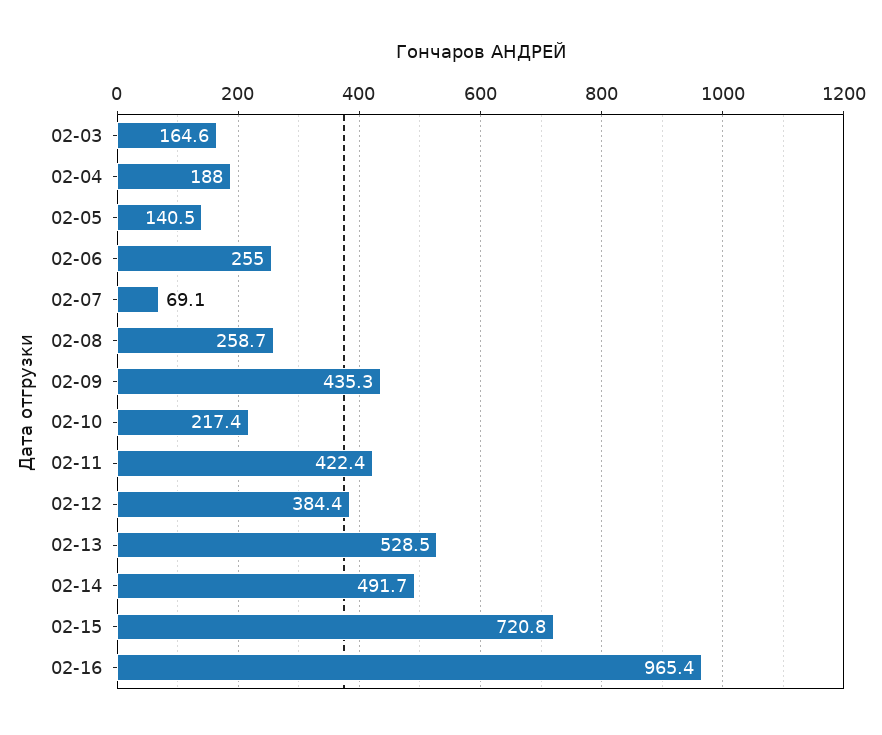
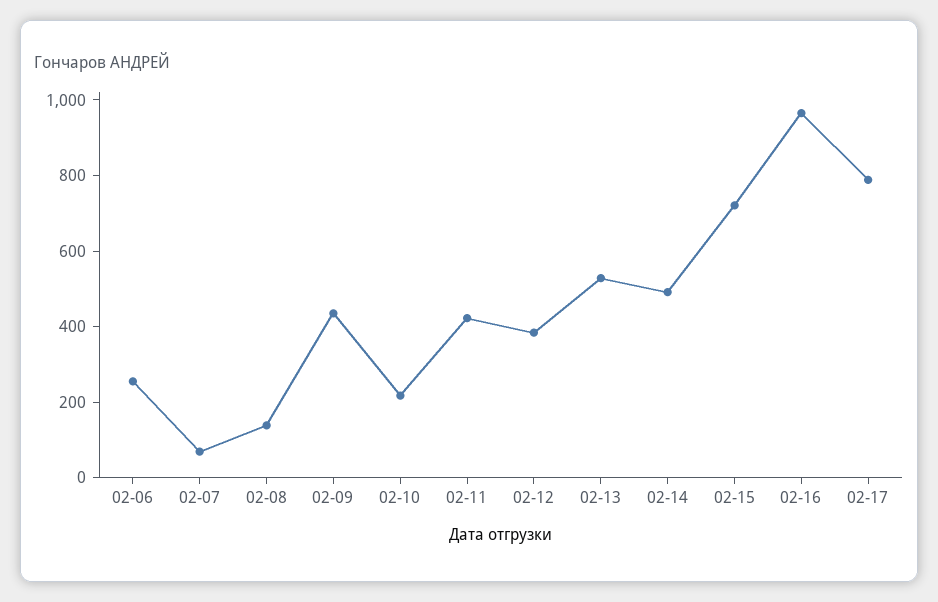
02-03: 164.6 -> none
02-04: 188 -> none
02-05: 140.5 -> none
02-08: 258.7 -> 150
02-17: none -> 800

